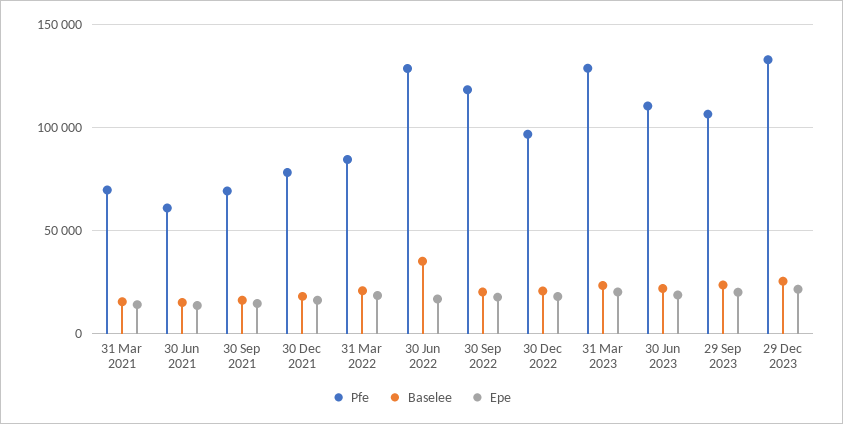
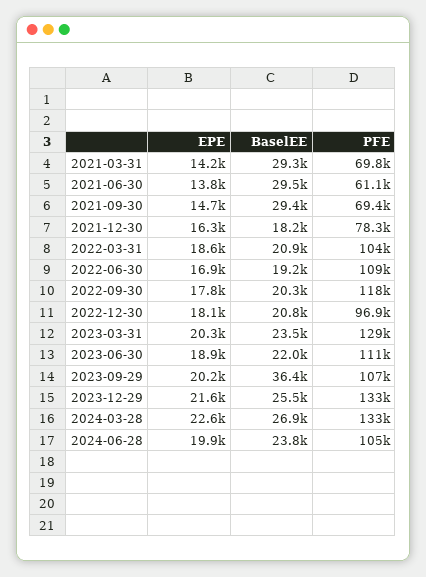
Baselee, 31 Mar 2021: 15000 -> 29300
Baselee, 30 Jun 2021: 15000 -> 29500
Baselee, 30 Sep 2021: 15000 -> 29400
Pfe, 31 Mar 2022: 85000 -> 104000
Pfe, 30 Jun 2022: 130000 -> 109000
Baselee, 30 Jun 2022: 35000 -> 19200
Baselee, 29 Sep 2023: 25000 -> 36400
Epe, 2024-03-28: none -> 22600
Baselee, 2024-03-28: none -> 26900
Pfe, 2024-03-28: none -> 133000
Epe, 2024-06-28: none -> 19900
Baselee, 2024-06-28: none -> 23800
Pfe, 2024-06-28: none -> 105000

